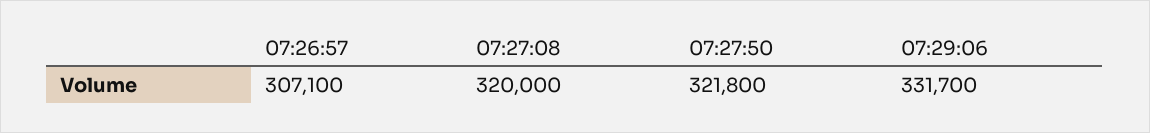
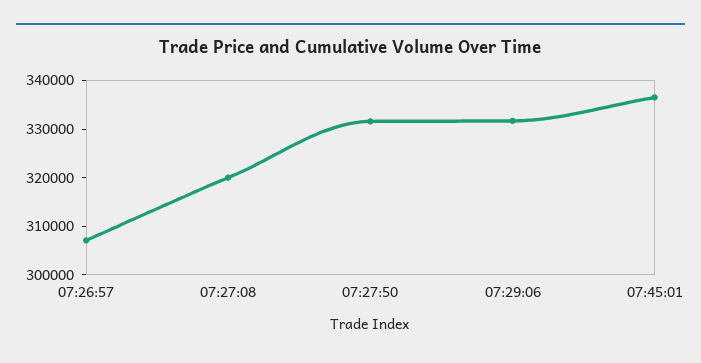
07:27:50: 321800 -> 332000
07:45:01: none -> 336000

